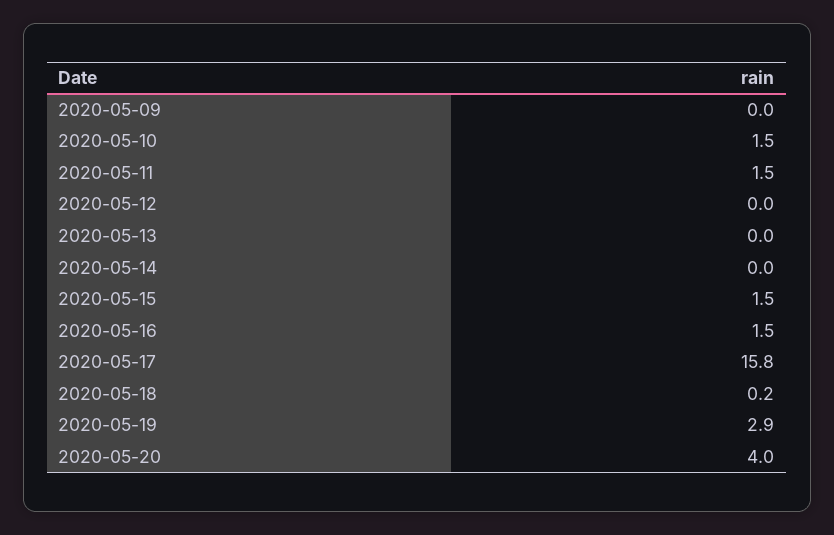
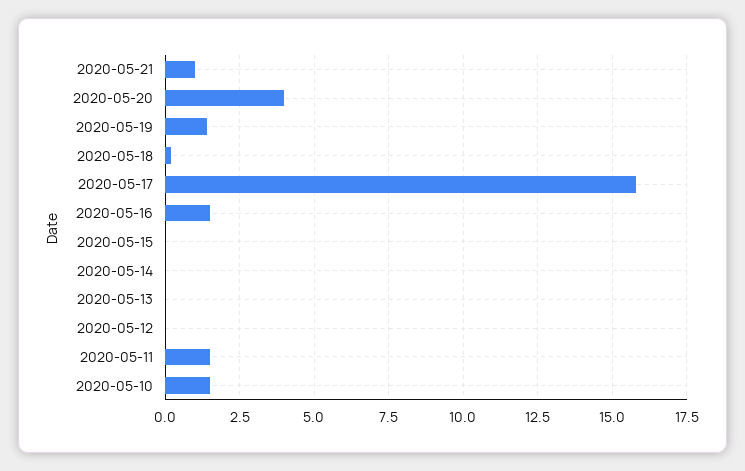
2020-05-09: 0 -> none
2020-05-15: 1.5 -> 0
2020-05-19: 2.9 -> 1.5
2020-05-21: none -> 1

